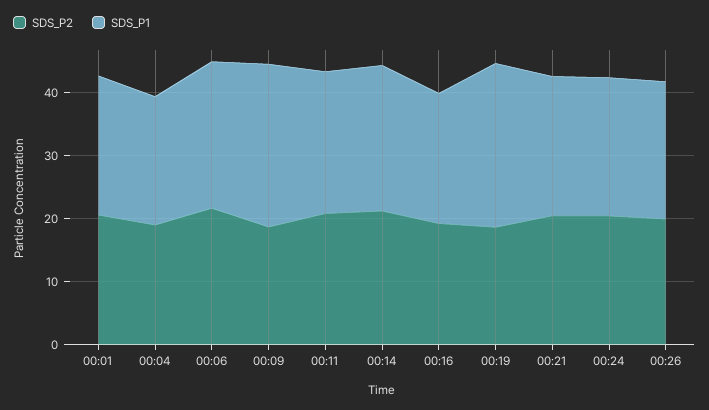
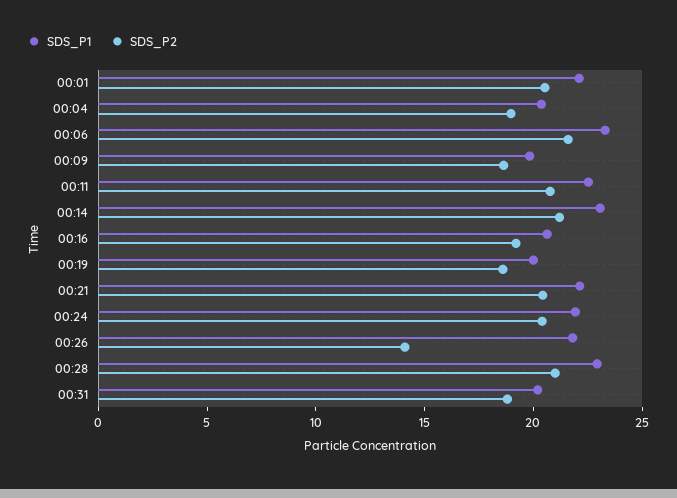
SDS_P1, 00:09: 26 -> 20
SDS_P1, 00:19: 26 -> 20
SDS_P2, 00:26: 20 -> 14
SDS_P1, 00:28: none -> 23
SDS_P2, 00:28: none -> 21
SDS_P1, 00:31: none -> 20
SDS_P2, 00:31: none -> 19

